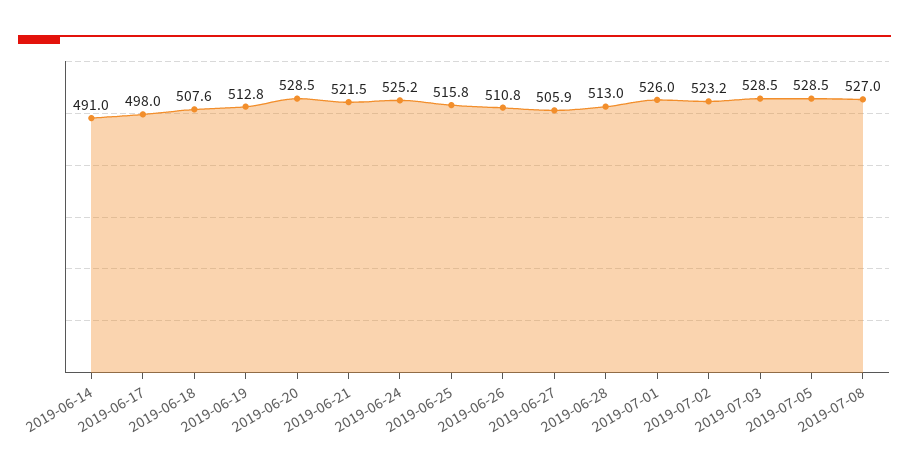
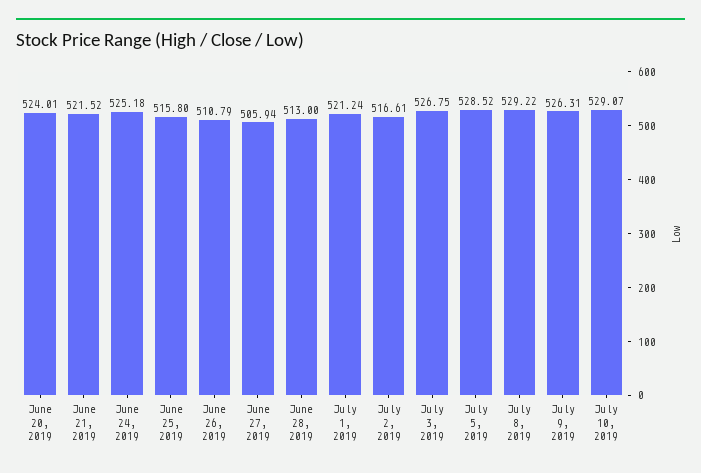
2019-06-14: 491 -> none
2019-06-17: 498 -> none
2019-06-18: 507.6 -> none
2019-06-19: 512.8 -> none
2019-06-20: 528.5 -> 524.01
2019-07-01: 526 -> 521.24
2019-07-02: 523.2 -> 516.61
2019-07-03: 528.5 -> 526.75
2019-07-08: 527 -> 529.22
July 9, 2019: none -> 526.31
July 10, 2019: none -> 529.07

